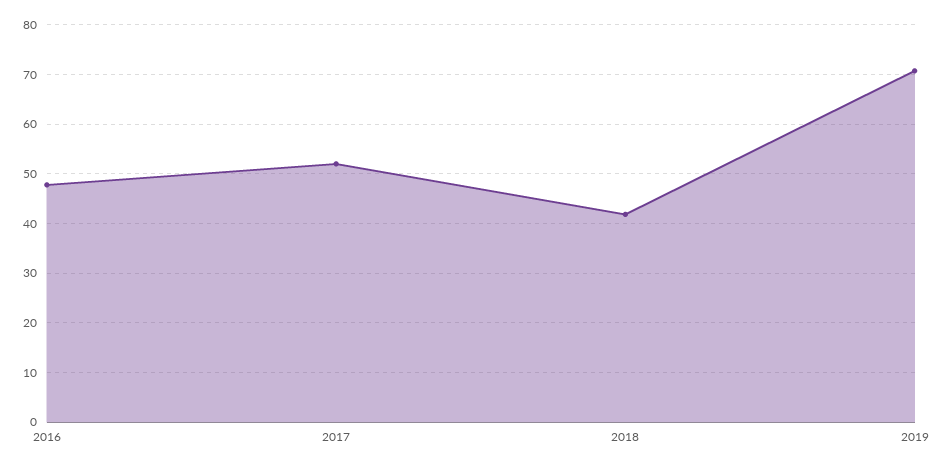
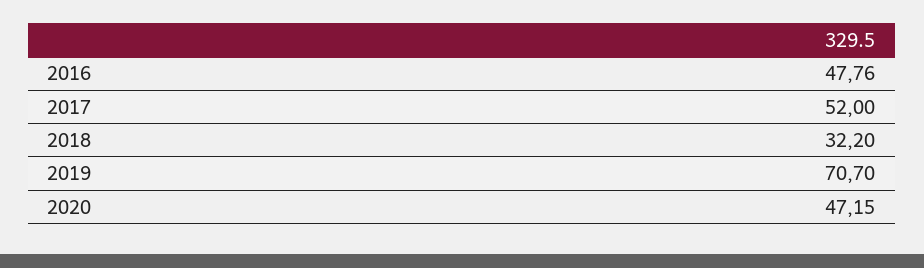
2018: 42 -> 32.2
2020: none -> 47.15

